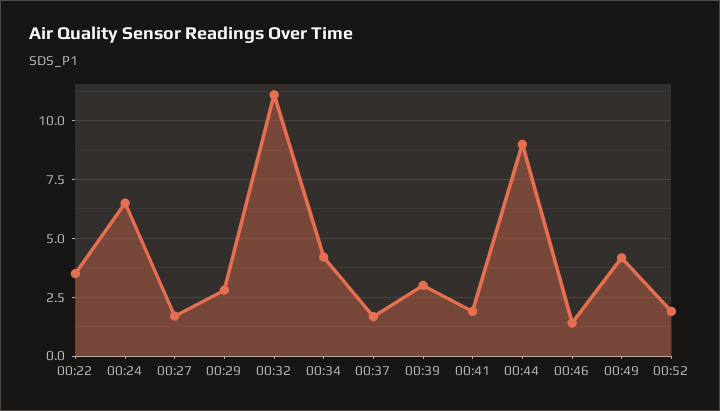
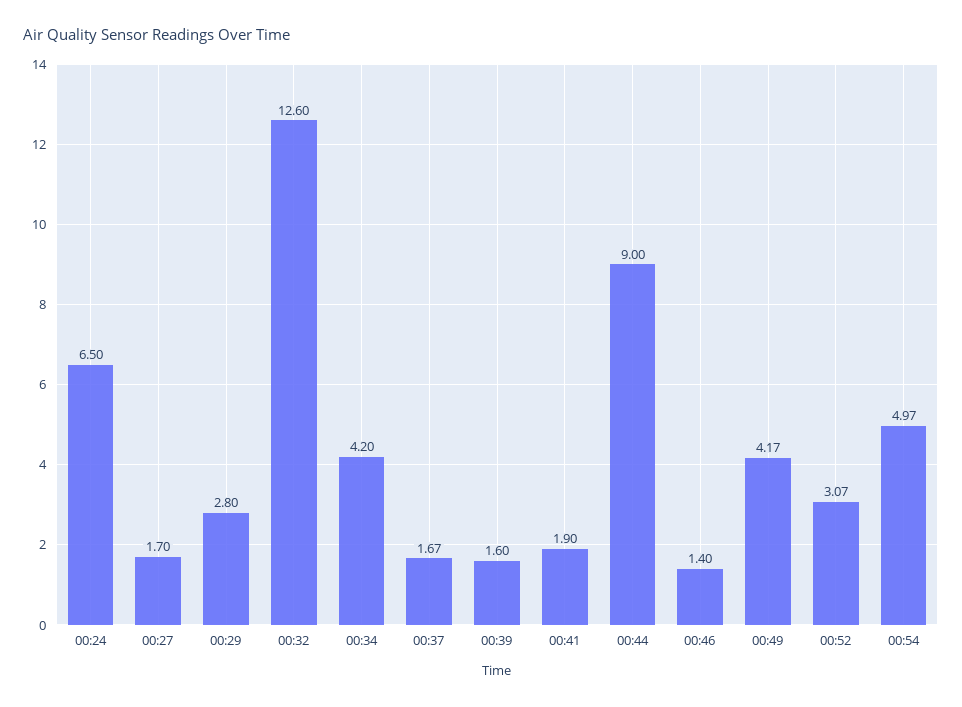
00:22: 3.5 -> none
00:32: 11 -> 12.6
00:39: 3 -> 1.6
00:52: 2 -> 3.07
00:54: none -> 4.97

